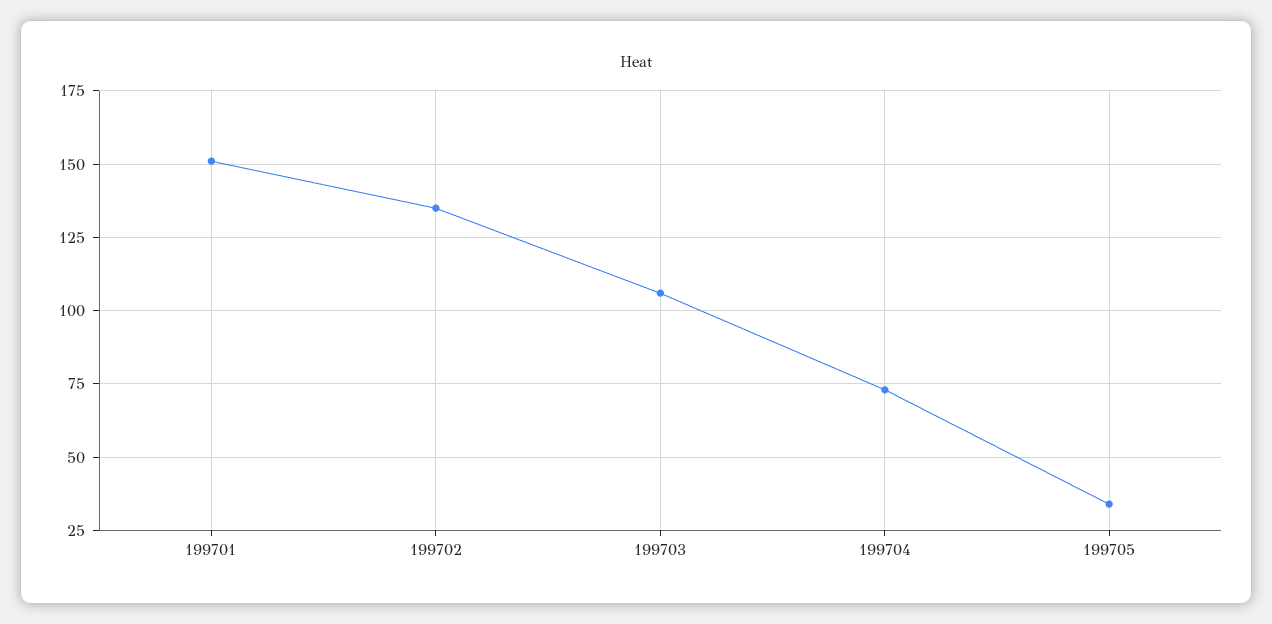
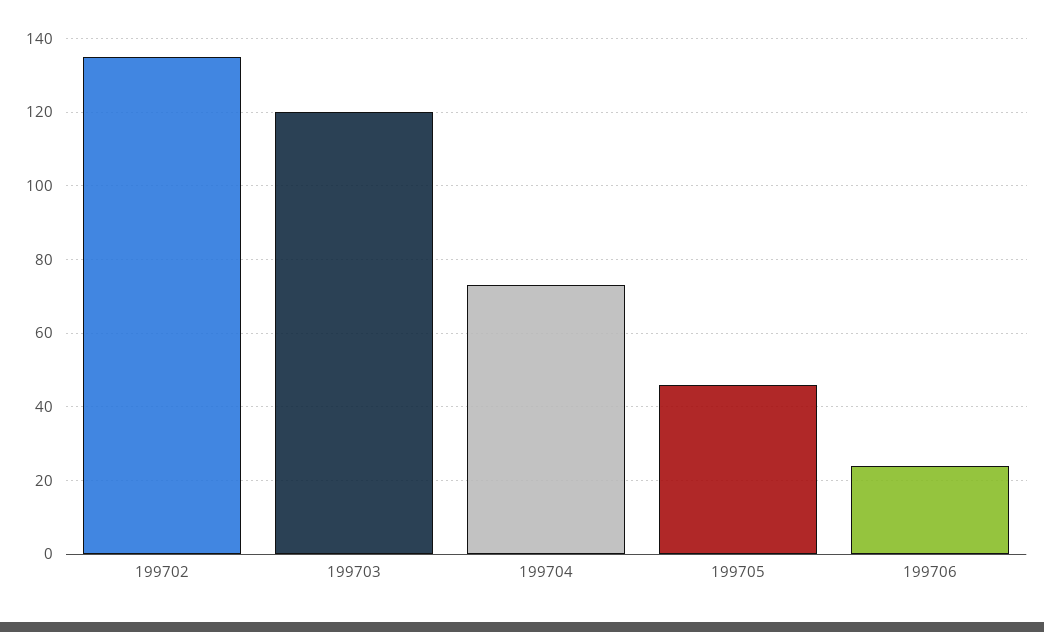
199701: 150 -> none
199703: 105 -> 120
199705: 35 -> 45
199706: none -> 25

